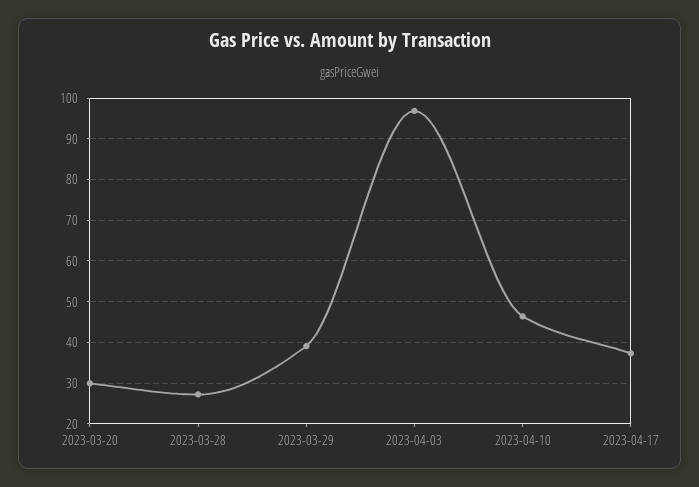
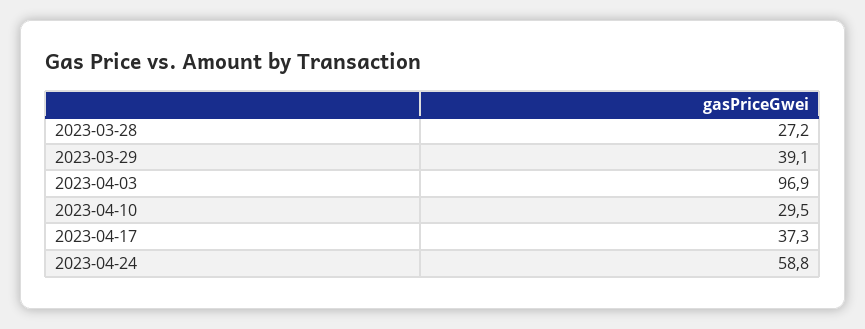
2023-03-20: 30 -> none
2023-04-10: 46 -> 29.5
2023-04-24: none -> 58.8

